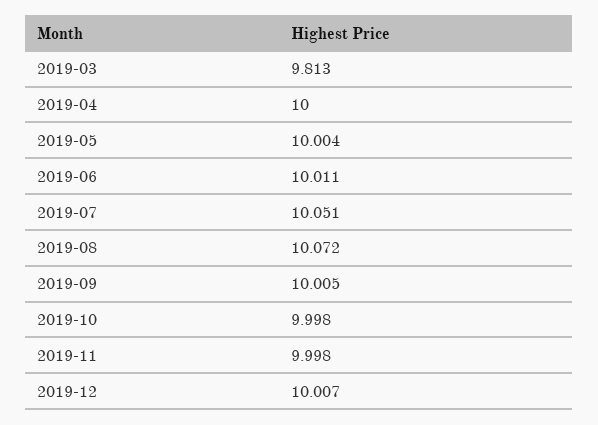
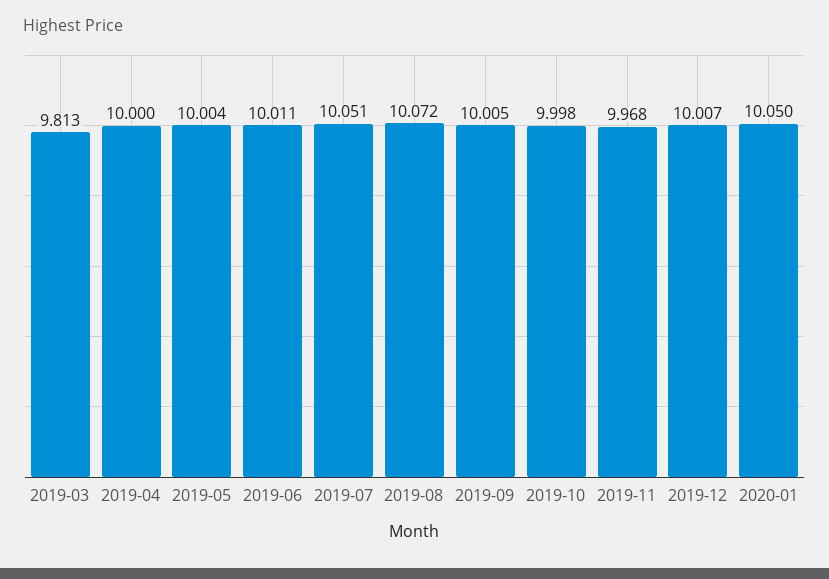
2019-11: 9.998 -> 9.968
2020-01: none -> 10.05

